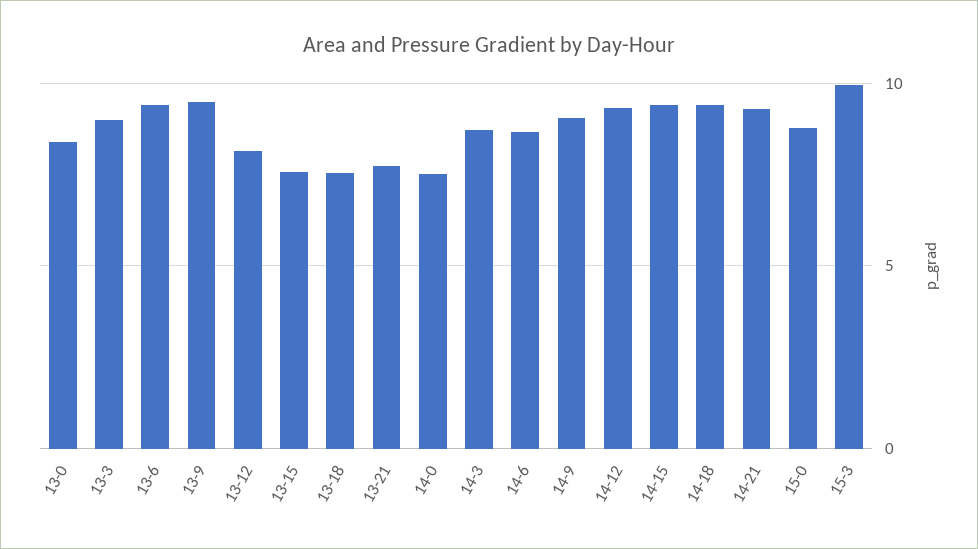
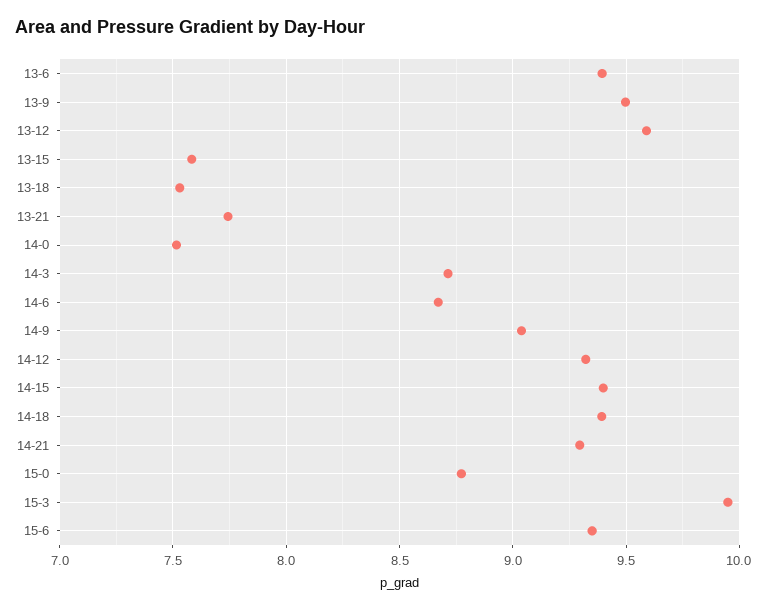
13-0: 8.5 -> none
13-3: 9 -> none
13-12: 8 -> 9.6
15-6: none -> 9.35

